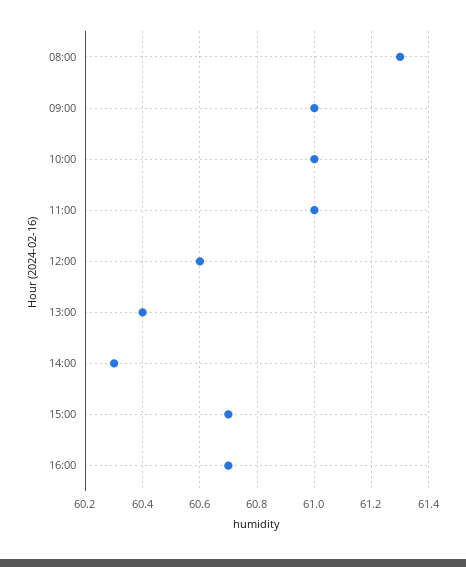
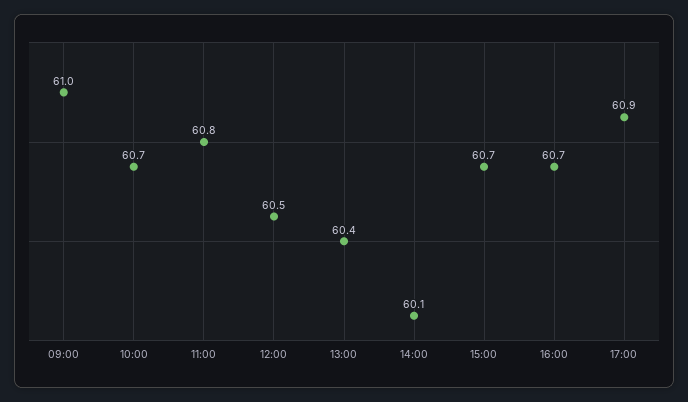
08:00: 61.3 -> none
10:00: 61 -> 60.7
11:00: 61 -> 60.8
12:00: 60.6 -> 60.5
14:00: 60.3 -> 60.1
17:00: none -> 60.9

